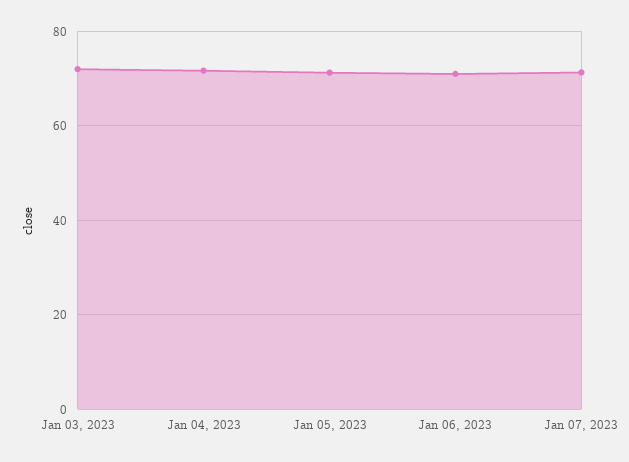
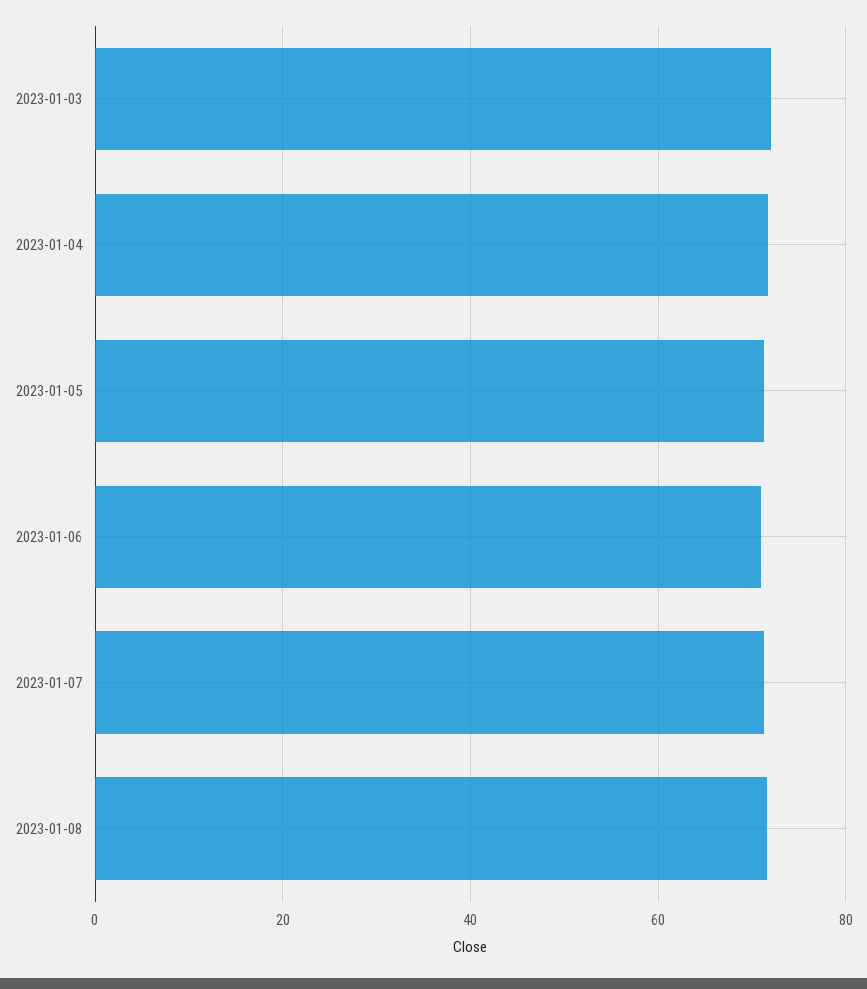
2023-01-08: none -> 72

